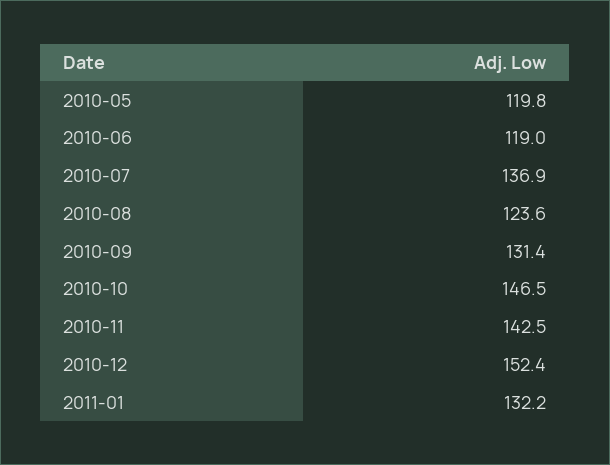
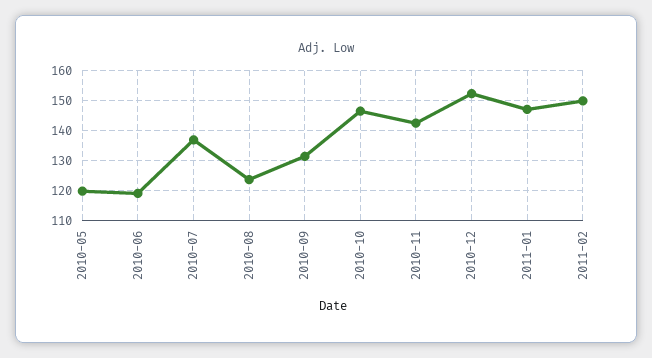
2011-01: 132.2 -> 147.5
2011-02: none -> 150

